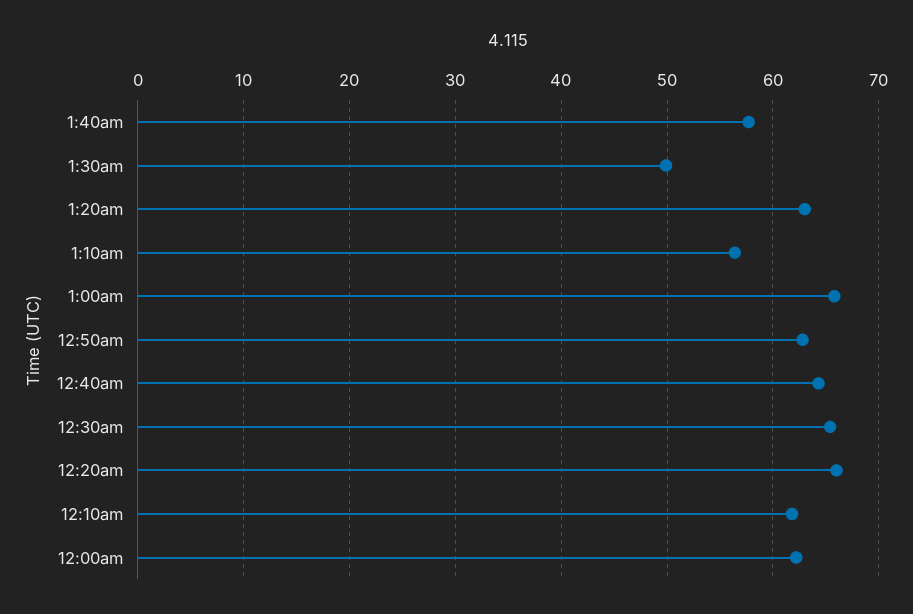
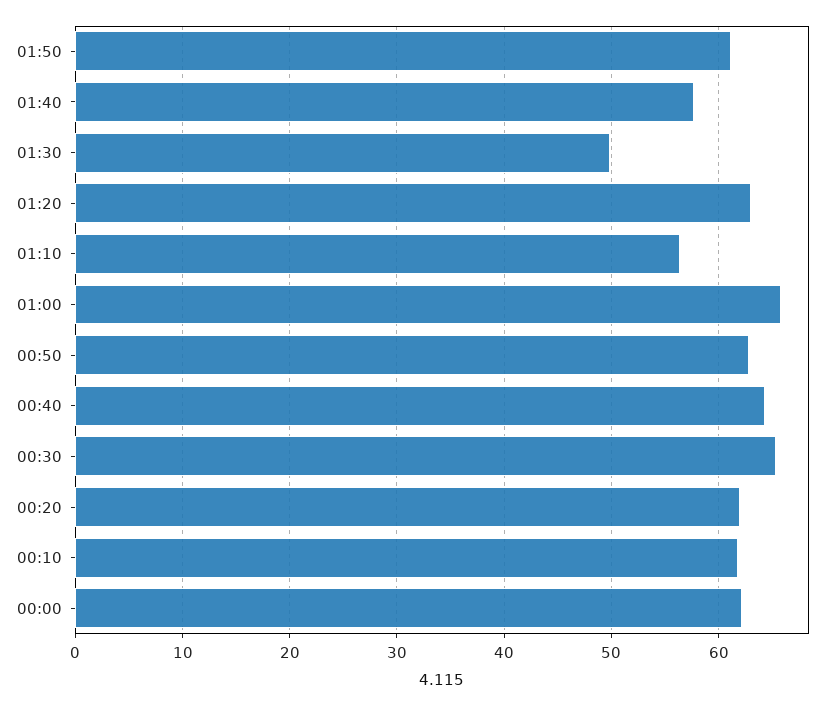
12:20am: 66 -> 62
01:50: none -> 61

